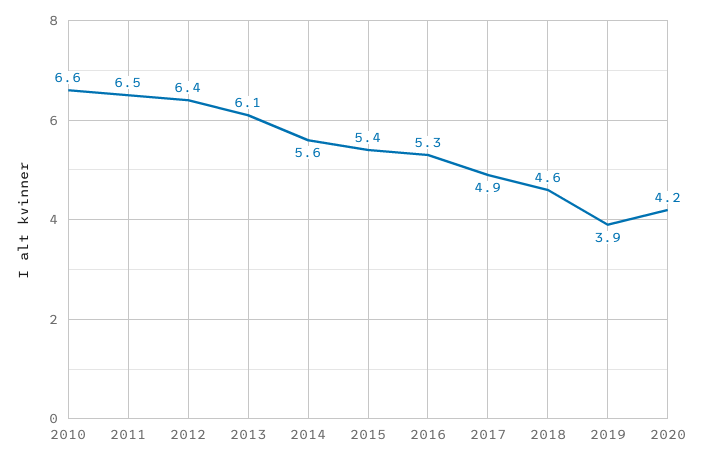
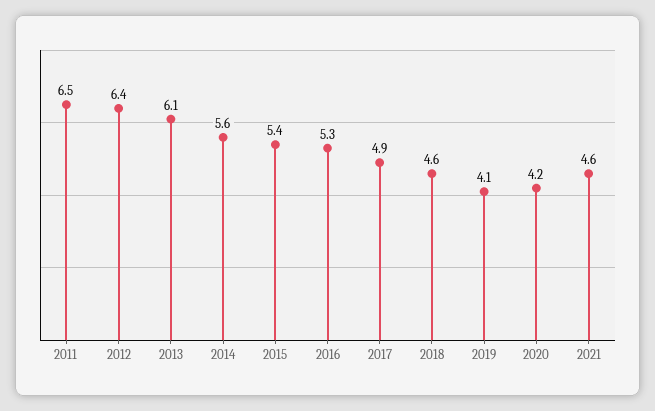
2010: 6.6 -> none
2019: 3.9 -> 4.1
2021: none -> 4.6

